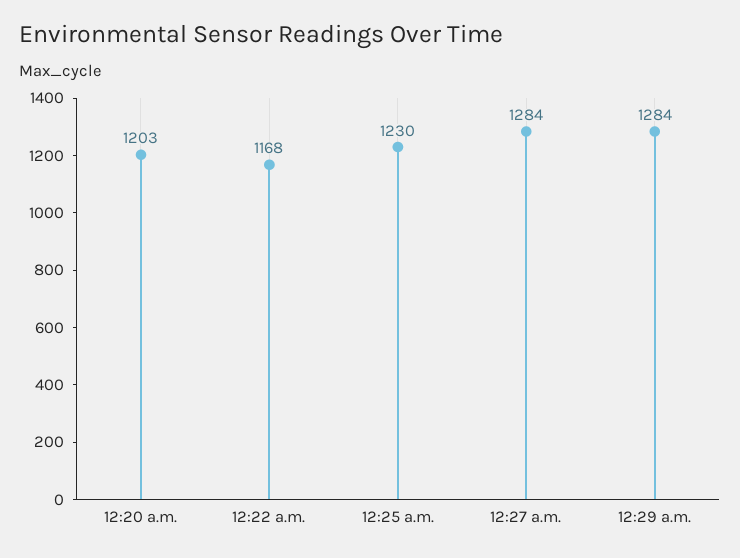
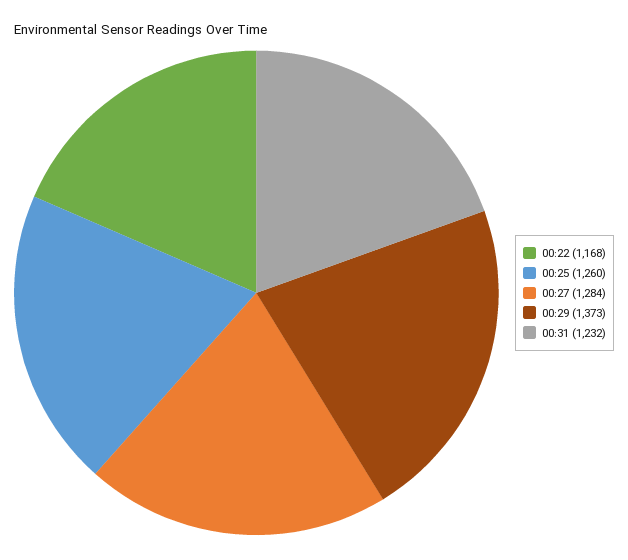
12:20 a.m.: 1203 -> none
12:25 a.m.: 1230 -> 1260
12:29 a.m.: 1284 -> 1373
00:31: none -> 1232

